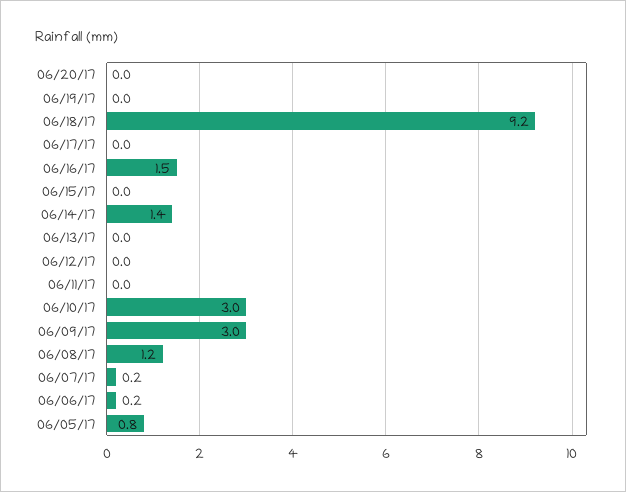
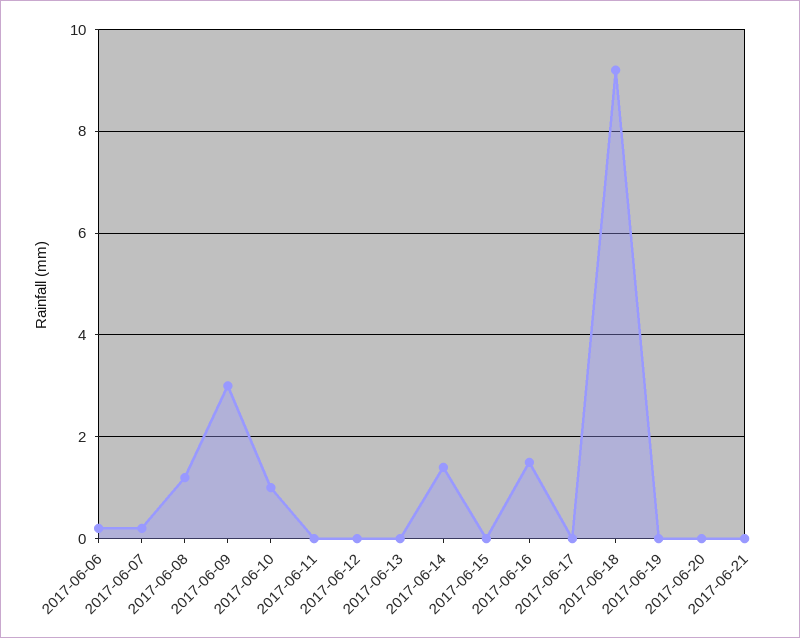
06/10/17: 3 -> 1
06/05/17: 0.8 -> none
2017-06-21: none -> 0

